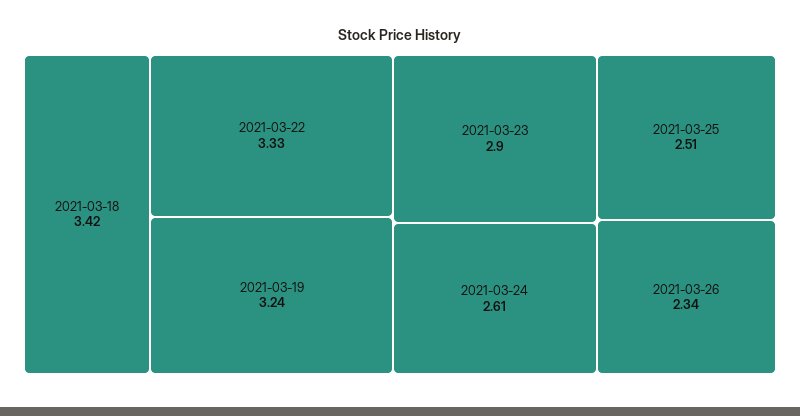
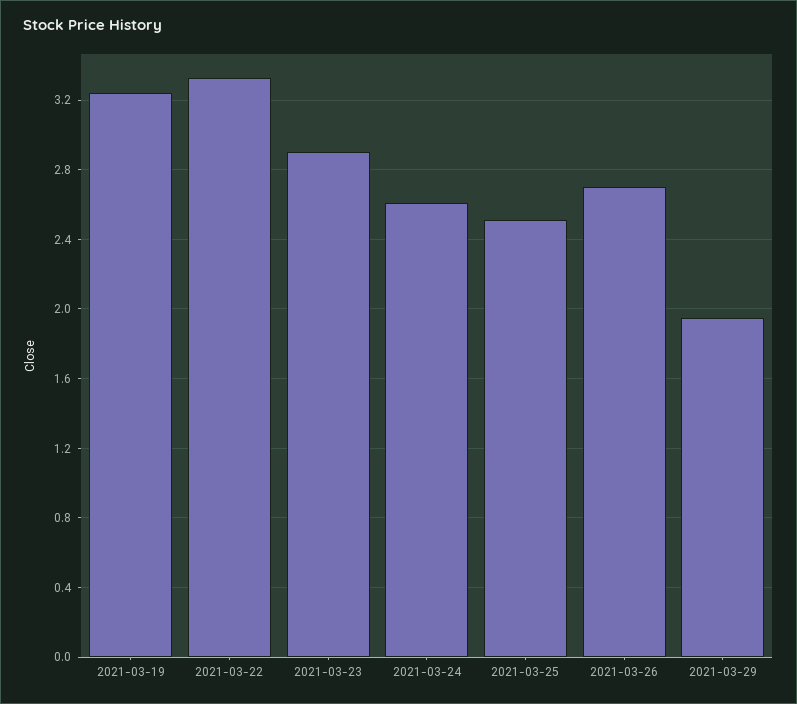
2021-03-18: 3.42 -> none
2021-03-26: 2.34 -> 2.7
2021-03-29: none -> 1.95

